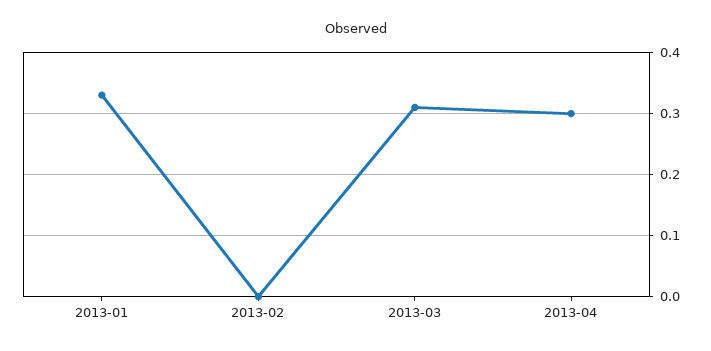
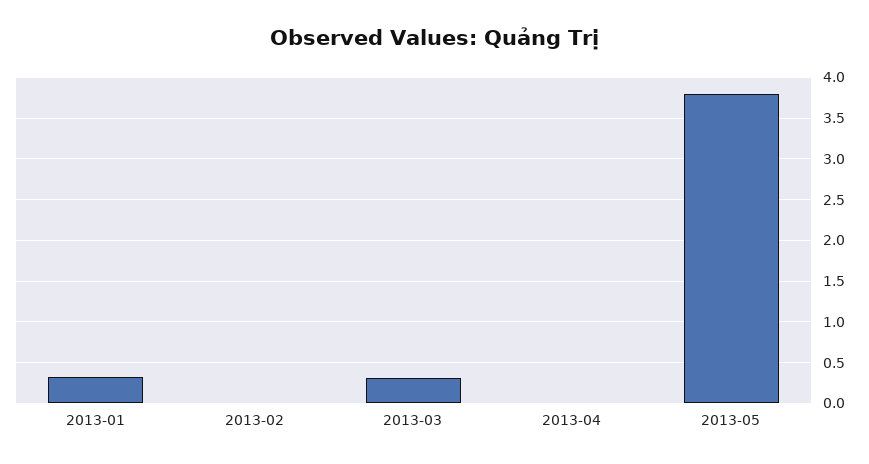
2013-04: 0.3 -> 0
2013-05: none -> 3.8

